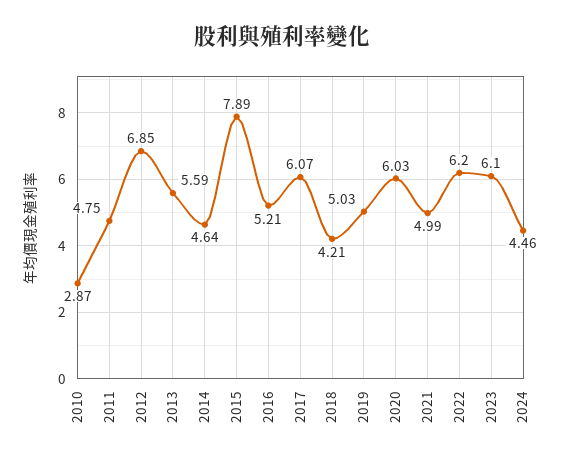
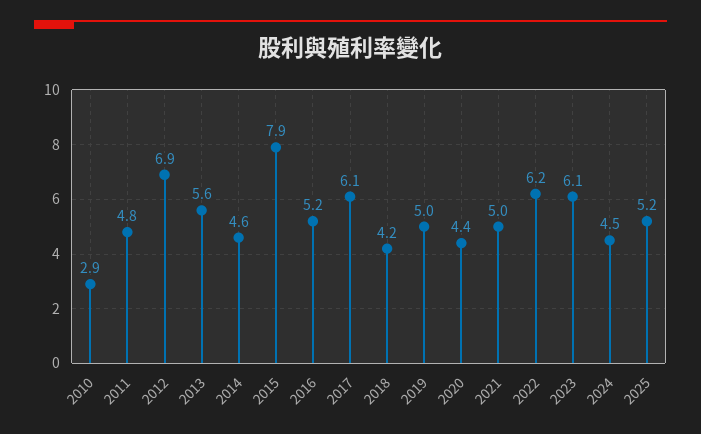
2020: 6.03 -> 4.4
2025: none -> 5.2

